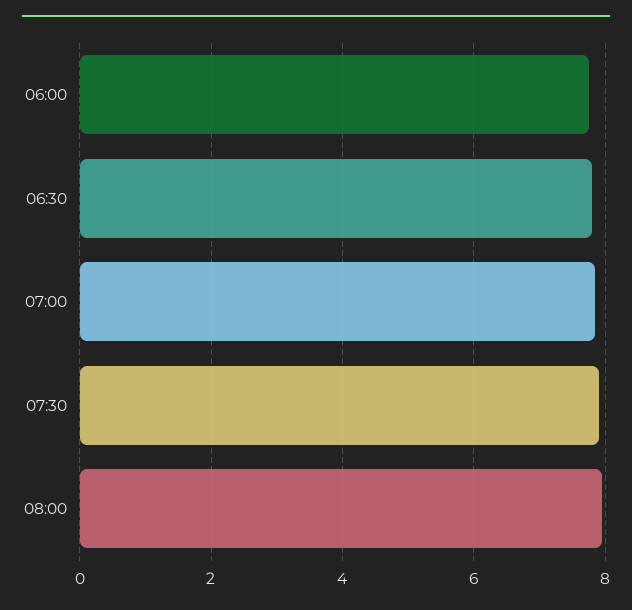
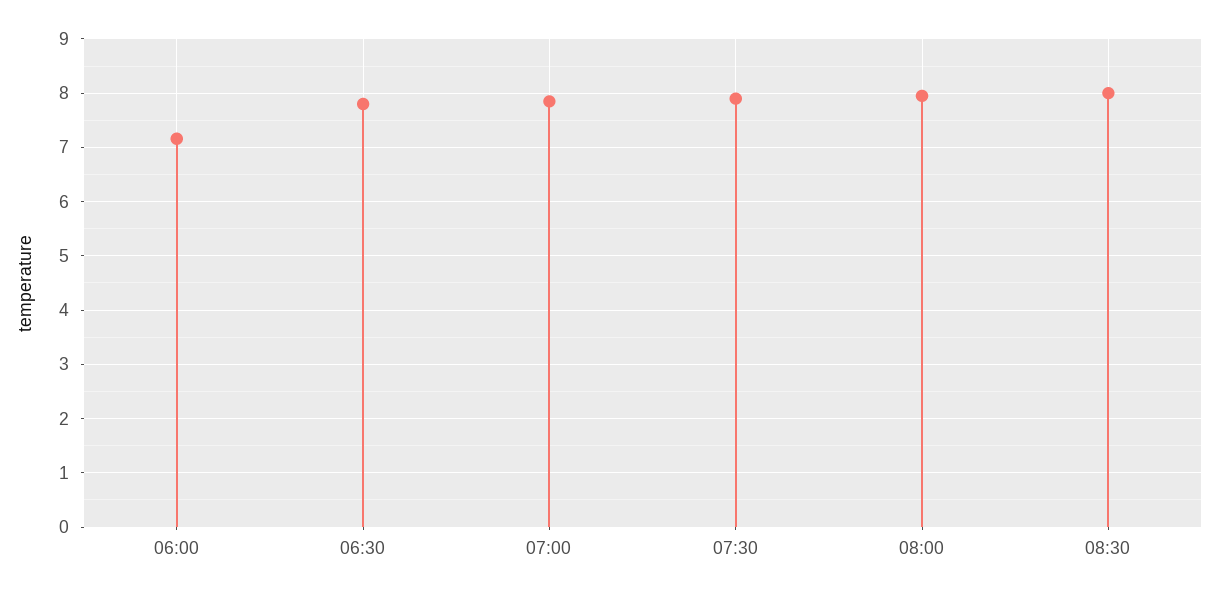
06:00: 7.8 -> 7.2
08:30: none -> 8

